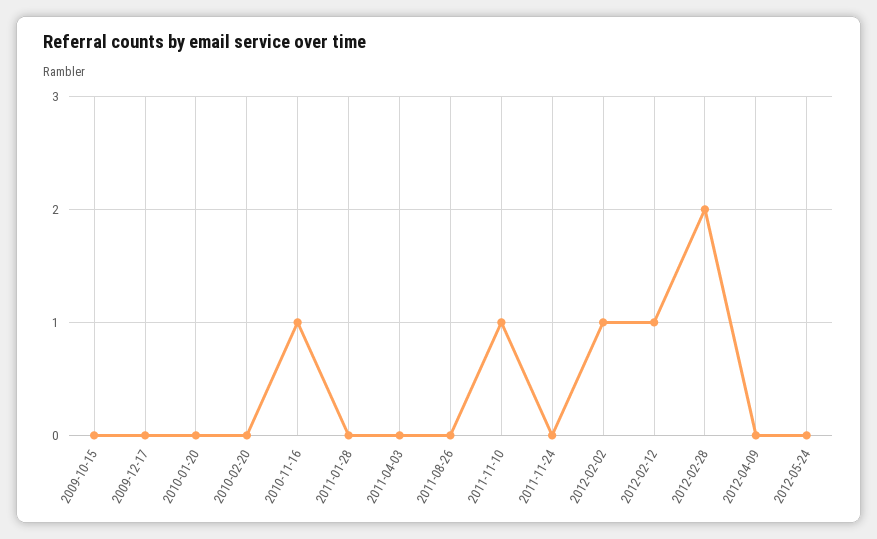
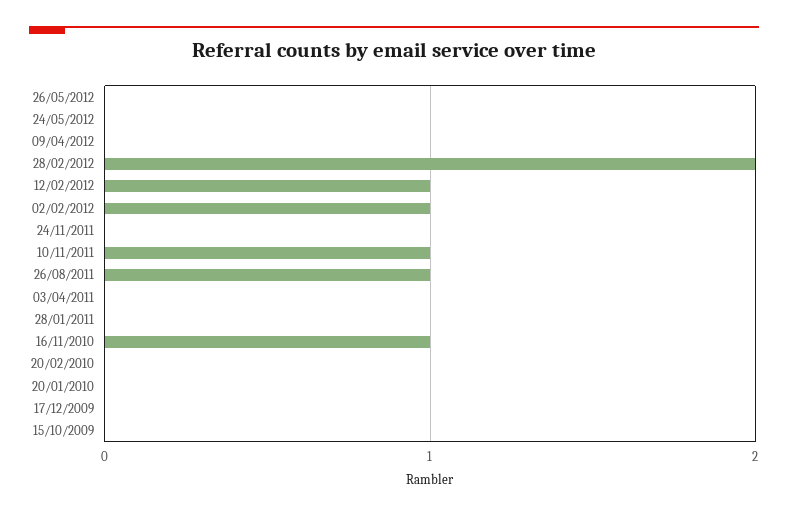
2011-08-26: 0 -> 1
26/05/2012: none -> 0

